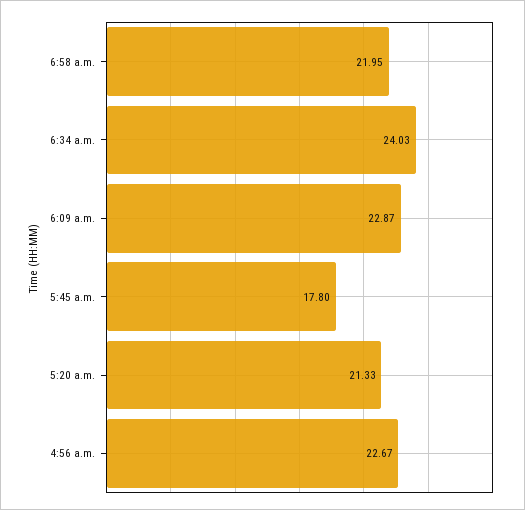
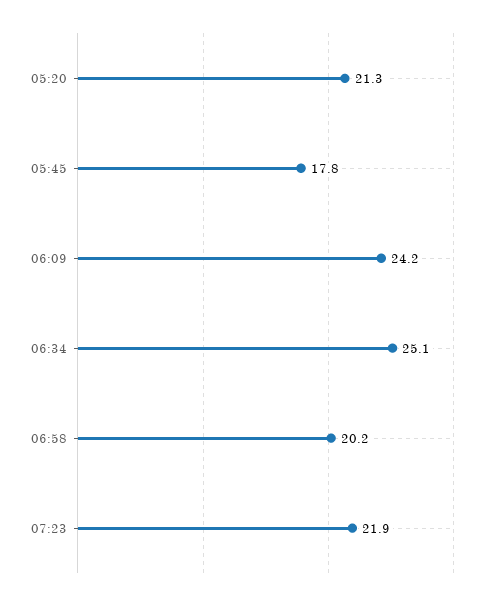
6:58 a.m.: 21.95 -> 20.2
6:34 a.m.: 24.03 -> 25.1
6:09 a.m.: 22.87 -> 24.2
4:56 a.m.: 22.67 -> none
07:23: none -> 21.9

